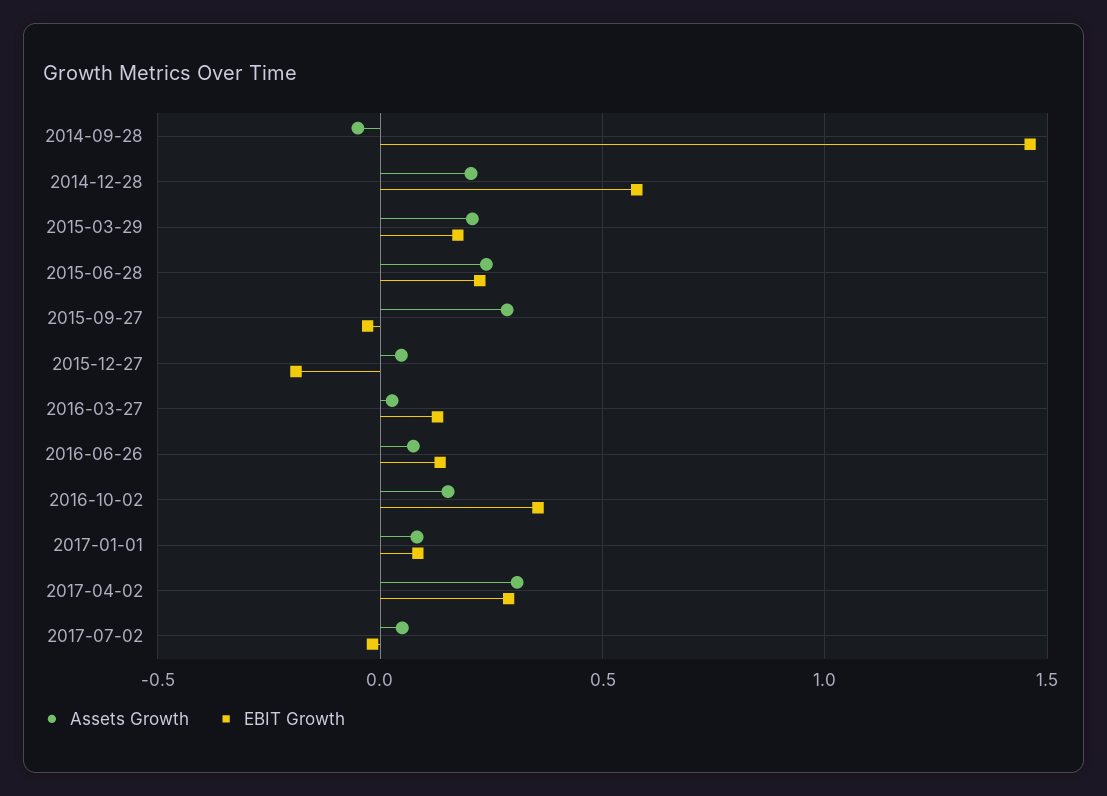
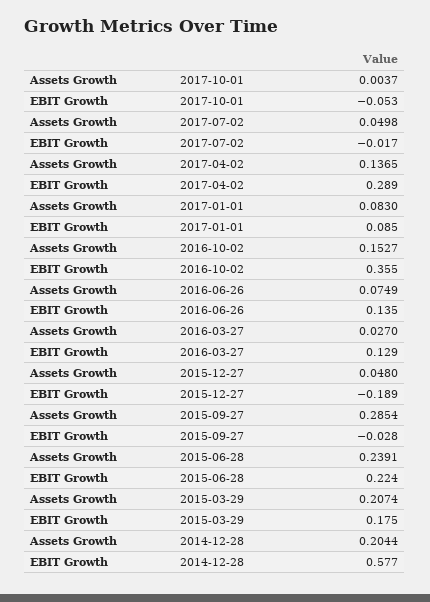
Assets Growth, 2014-09-28: -0.05 -> none
EBIT Growth, 2014-09-28: 1.45 -> none
Assets Growth, 2017-04-02: 0.3 -> 0.1365
Assets Growth, 2017-10-01: none -> 0.0037
EBIT Growth, 2017-10-01: none -> -0.053

